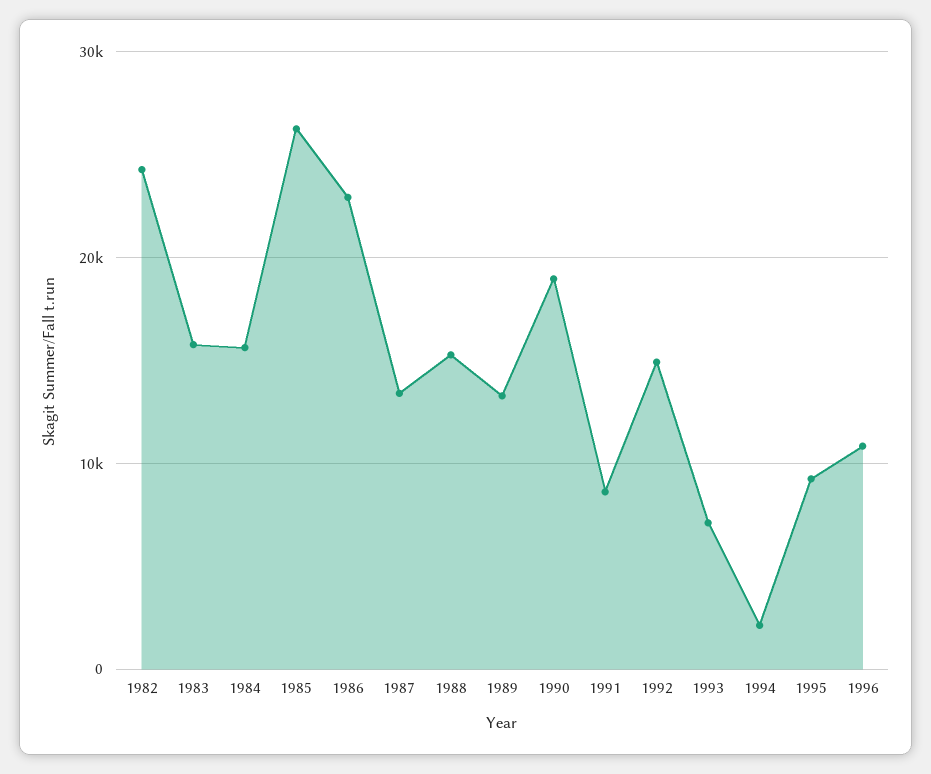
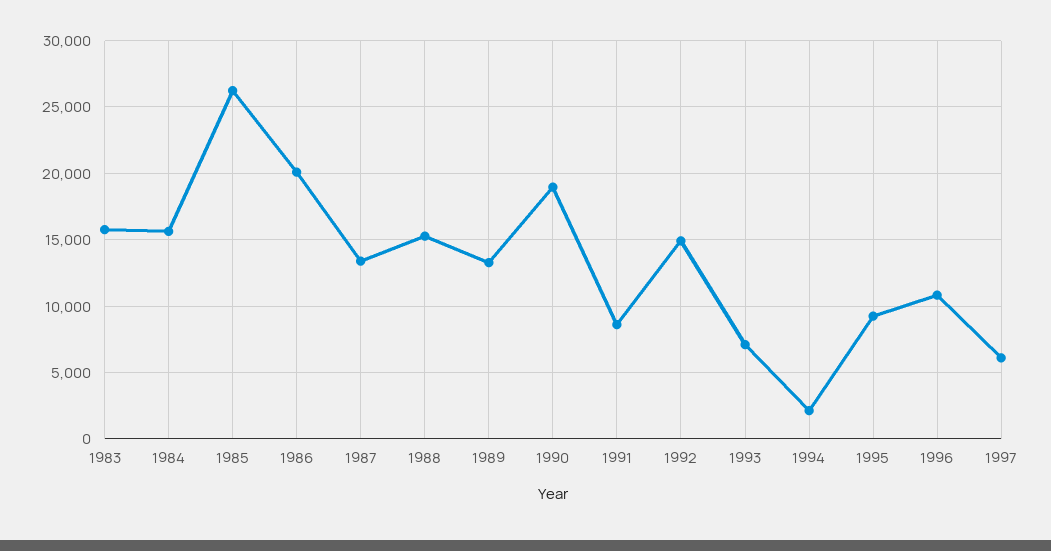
1982: 24000 -> none
1986: 23000 -> 20000
1997: none -> 6000

